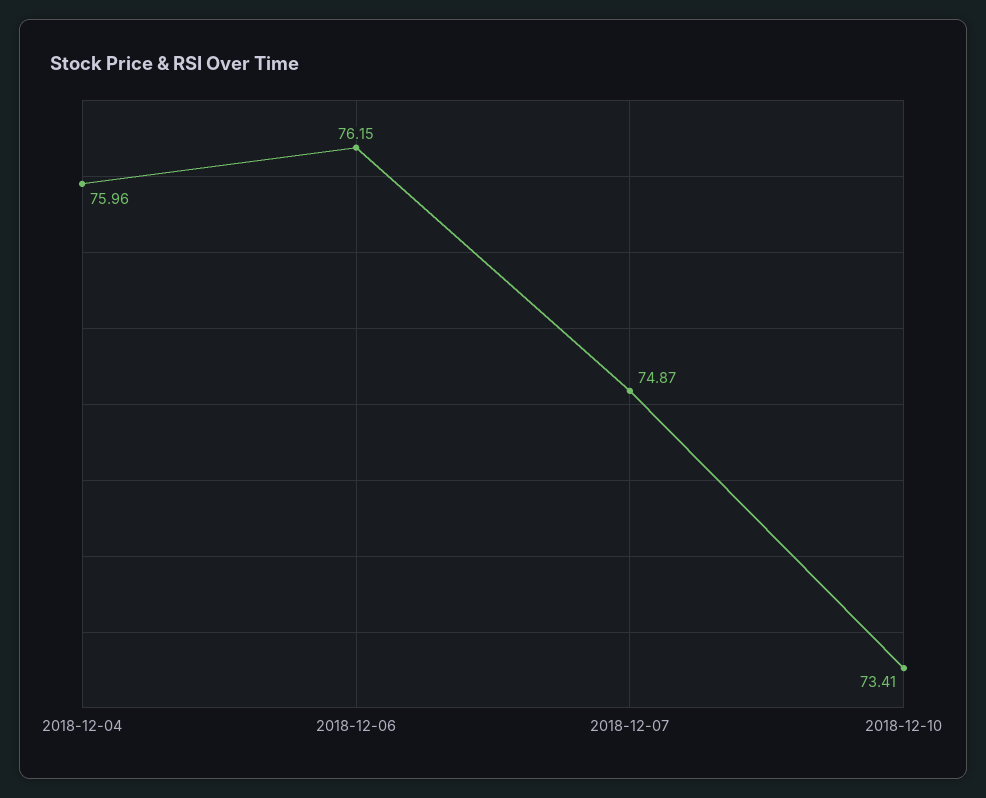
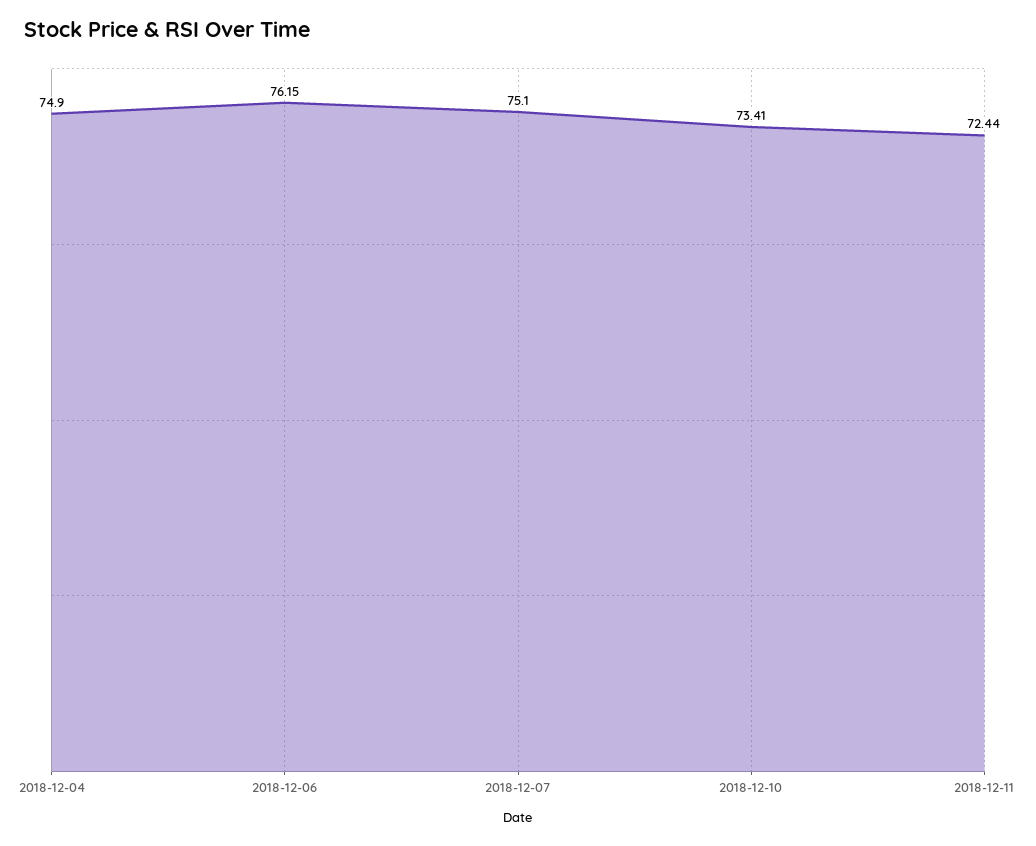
2018-12-04: 75.96 -> 74.9
2018-12-07: 74.87 -> 75.1
2018-12-11: none -> 72.44

